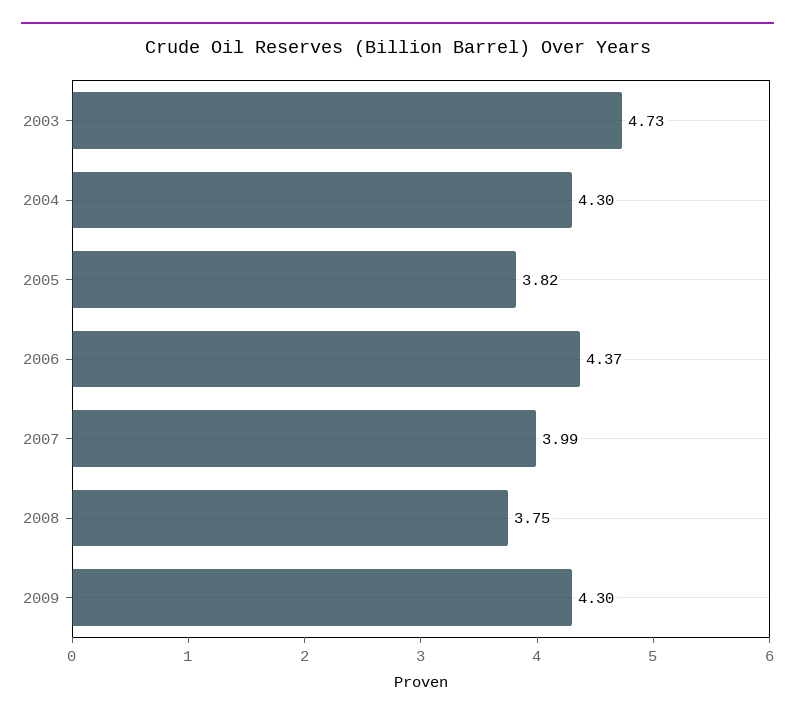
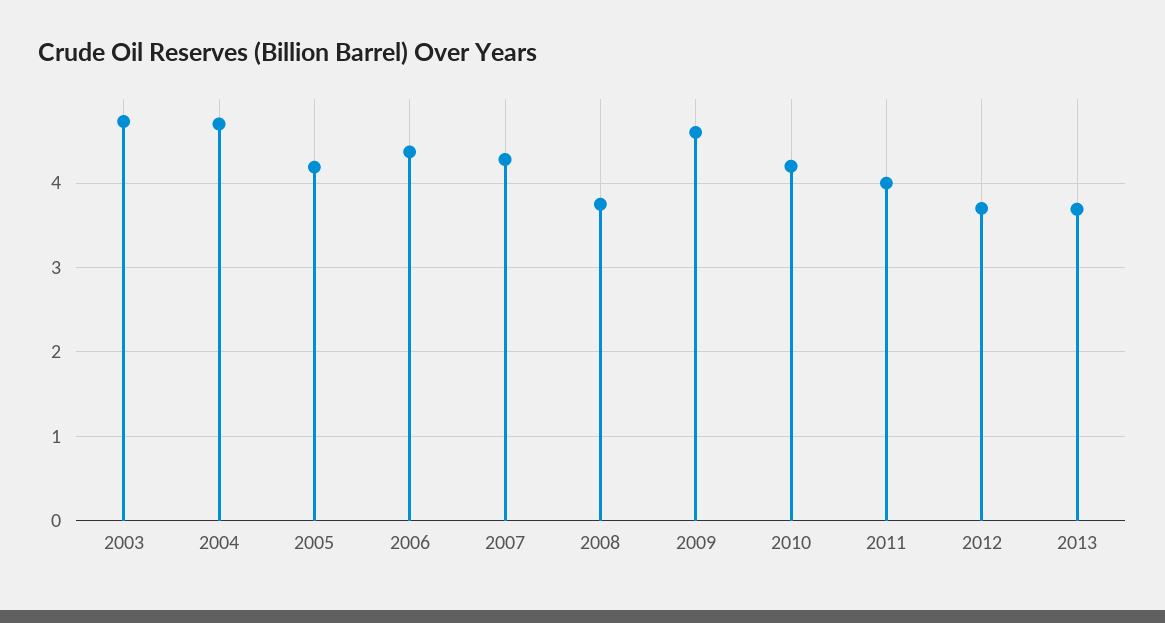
2004: 4.3 -> 4.7
2005: 3.82 -> 4.2
2007: 3.99 -> 4.3
2009: 4.3 -> 4.6
2010: none -> 4.2
2011: none -> 4
2012: none -> 3.7
2013: none -> 3.7

